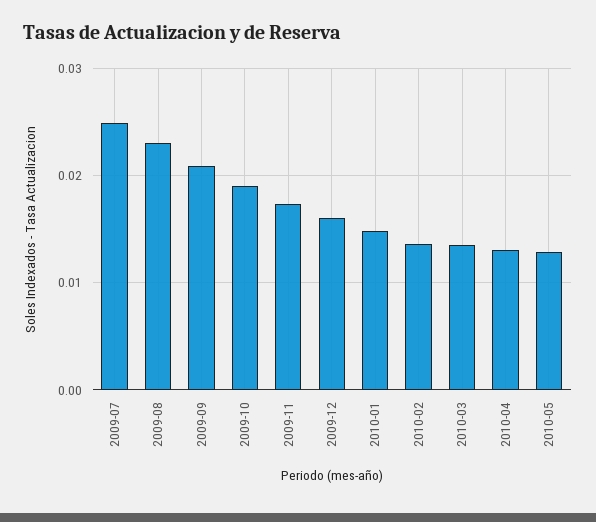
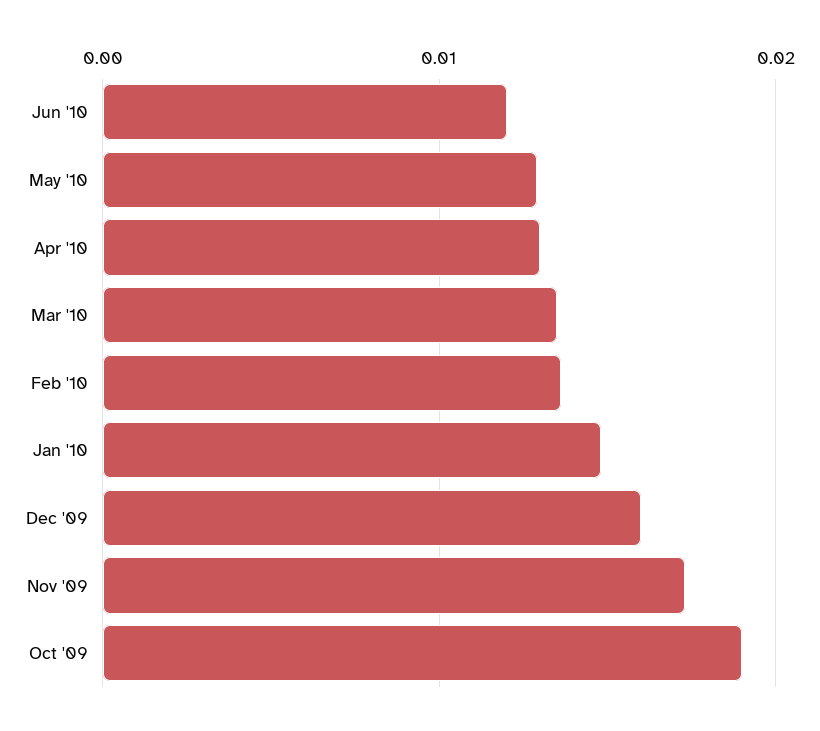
2009-07: 0.025 -> none
2009-08: 0.023 -> none
2009-09: 0.021 -> none
Jun '10: none -> 0.012

